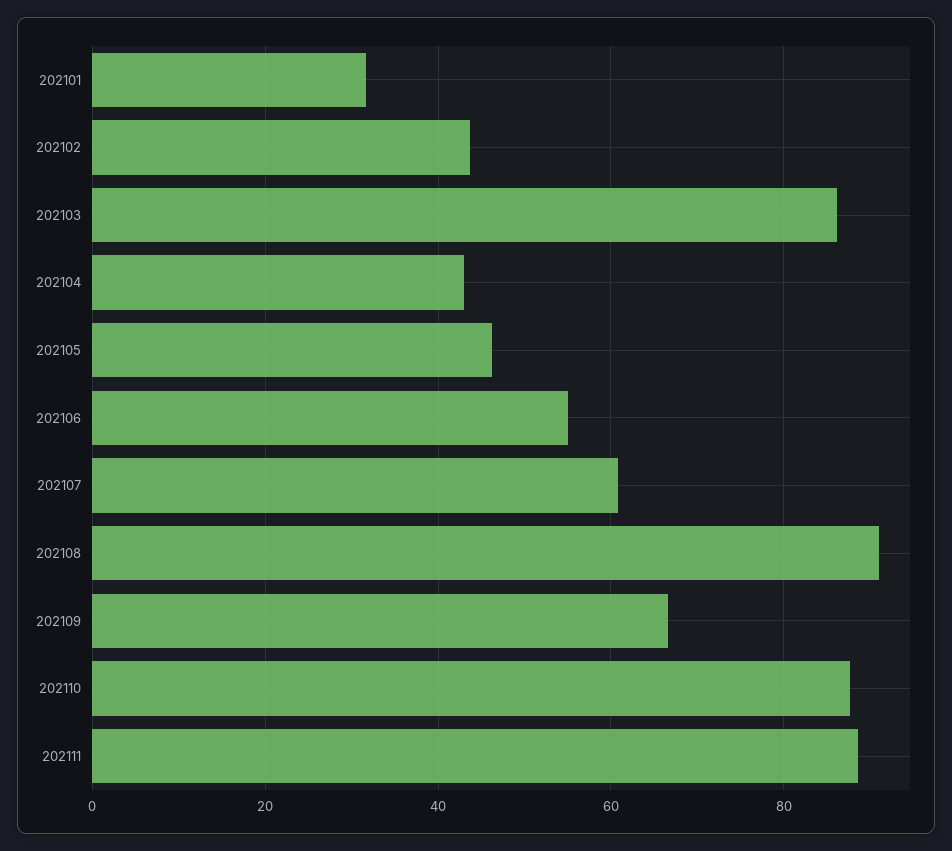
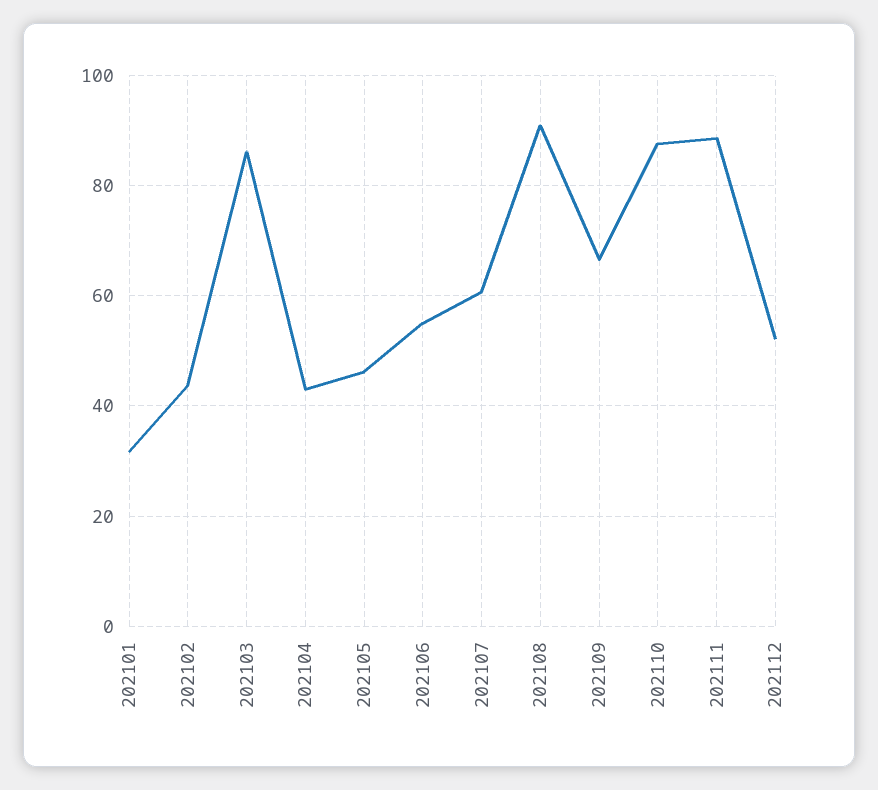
202112: none -> 52

